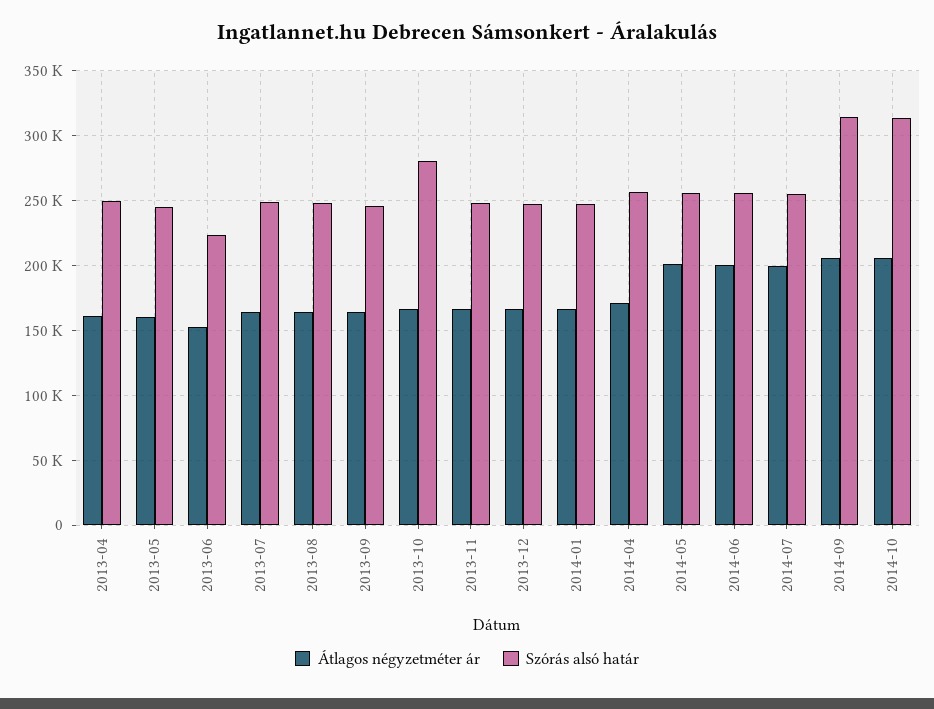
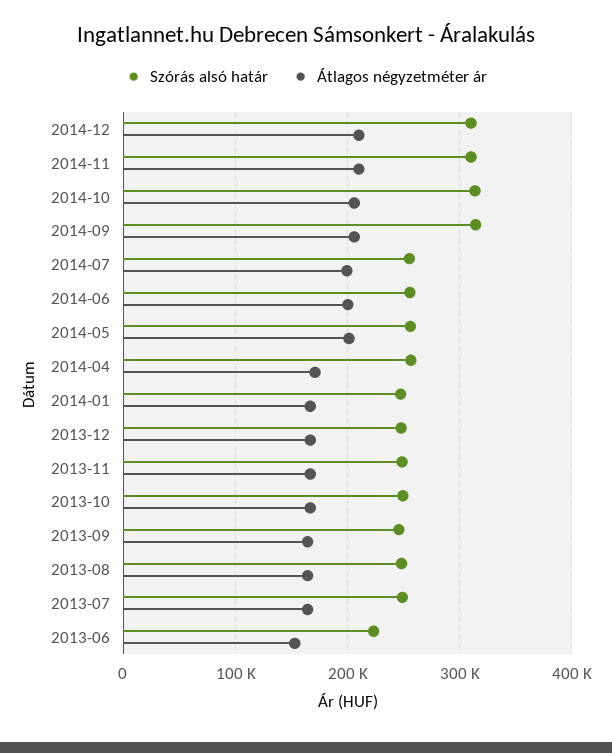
Átlagos négyzetméter ár, 2013-04: 160000 -> none
Szórás alsó határ, 2013-04: 250000 -> none
Átlagos négyzetméter ár, 2013-05: 160000 -> none
Szórás alsó határ, 2013-05: 245000 -> none
Szórás alsó határ, 2013-10: 280000 -> 250000
Szórás alsó határ, 2014-12: none -> 310000
Átlagos négyzetméter ár, 2014-12: none -> 210000
Szórás alsó határ, 2014-11: none -> 310000
Átlagos négyzetméter ár, 2014-11: none -> 210000

